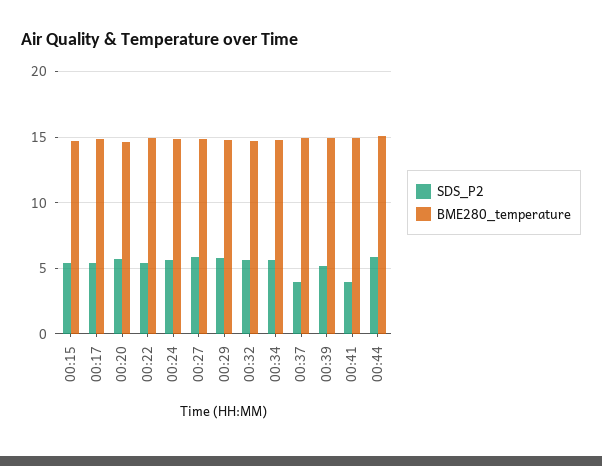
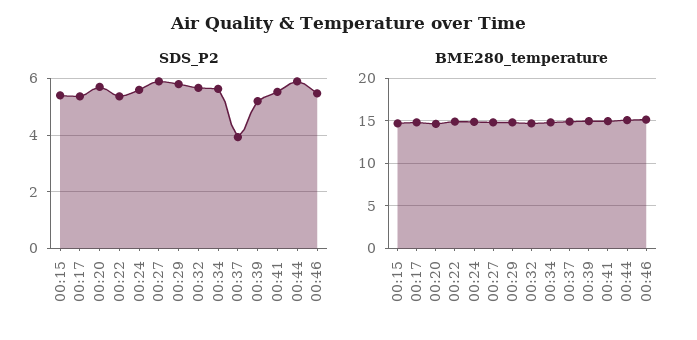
SDS_P2, 00:41: 4 -> 5.5
SDS_P2, 00:46: none -> 5.5
BME280_temperature, 00:46: none -> 15

